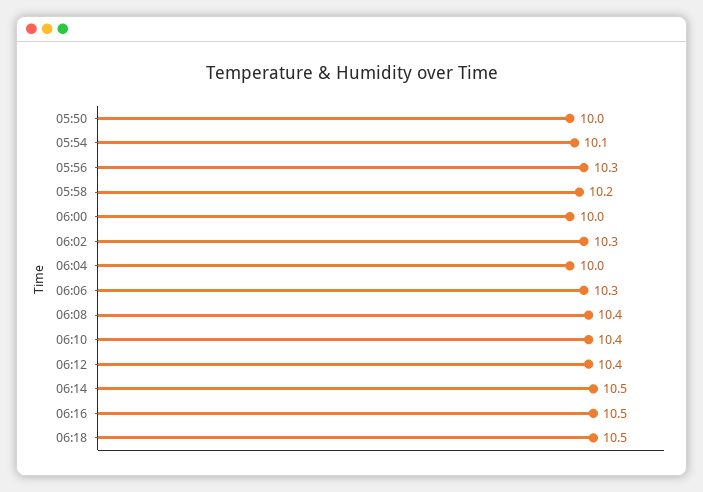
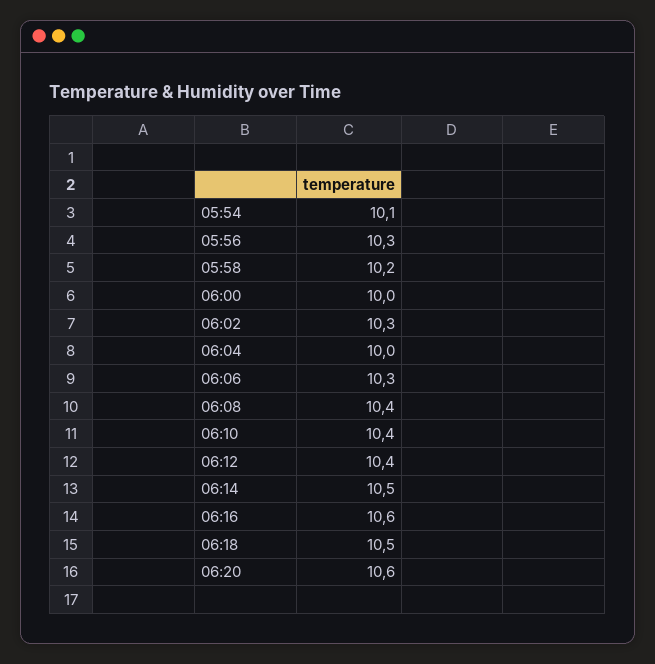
05:50: 10 -> none
06:16: 10.5 -> 10.6
06:20: none -> 10.6

